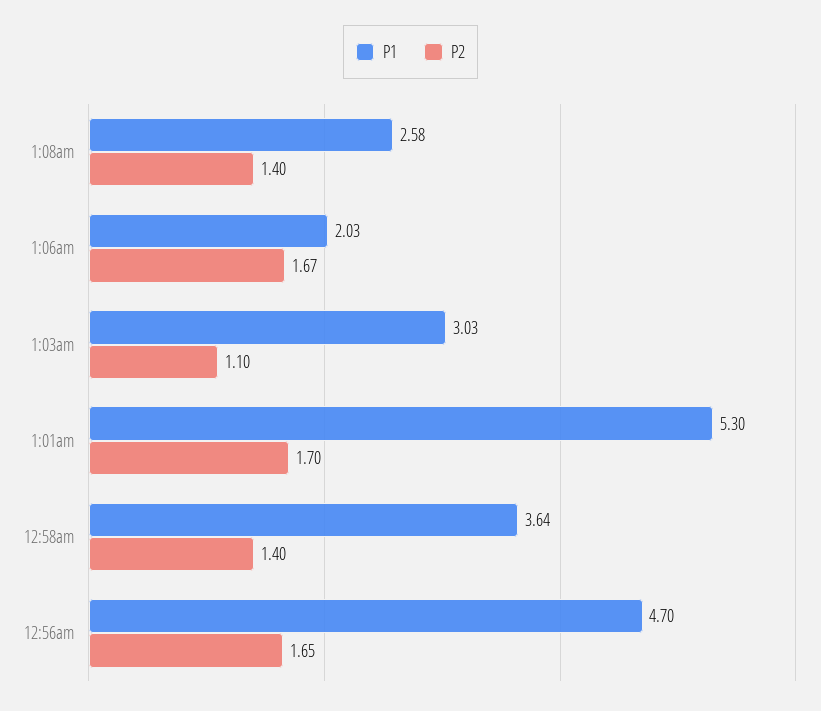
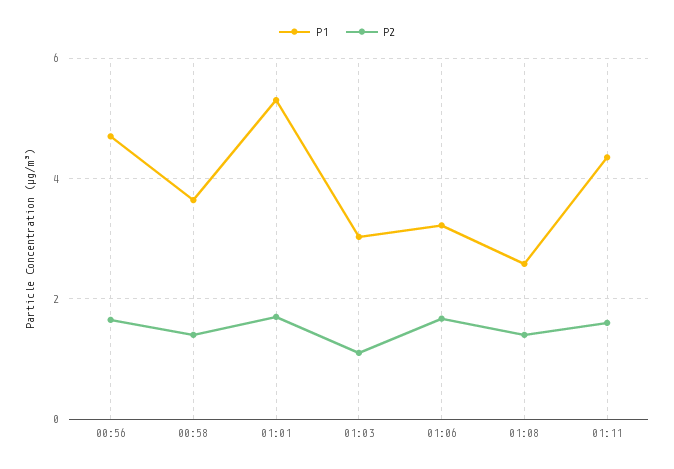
P1, 1:06am: 2.03 -> 3.2
P1, 01:11: none -> 4.4
P2, 01:11: none -> 1.6

